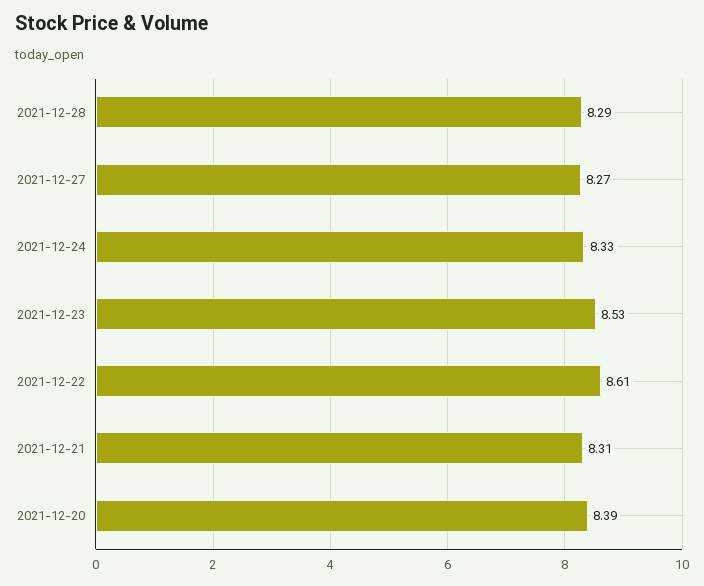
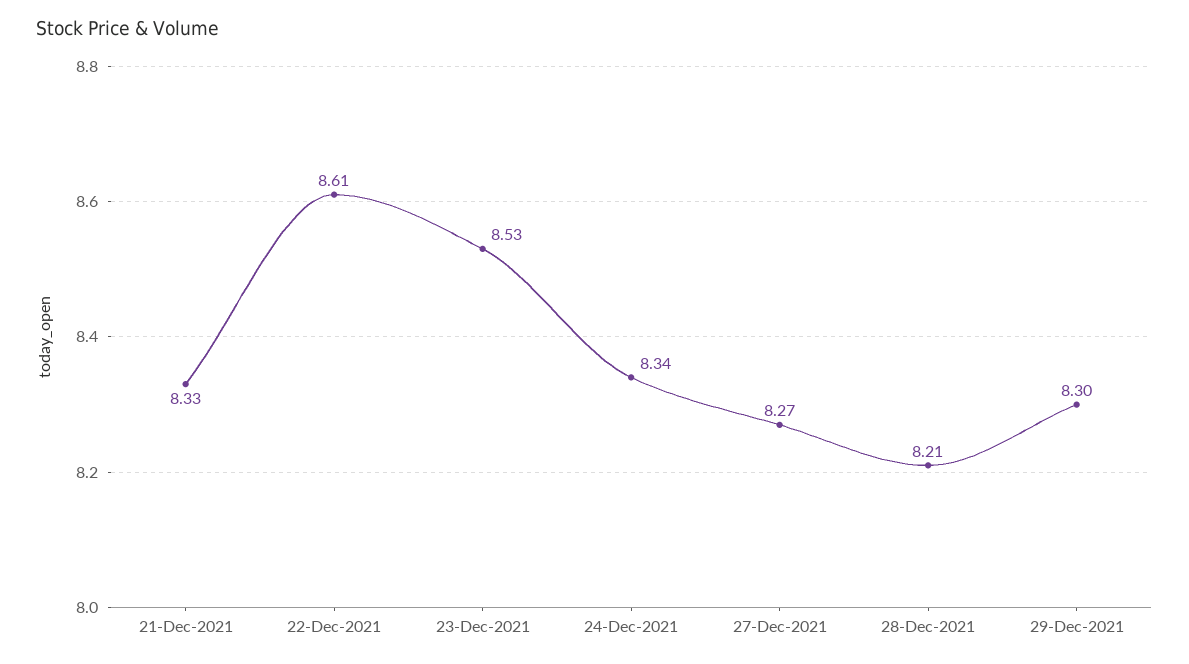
2021-12-28: 8.29 -> 8.21
2021-12-24: 8.33 -> 8.34
2021-12-21: 8.31 -> 8.33
2021-12-20: 8.39 -> none
29-Dec-2021: none -> 8.3

